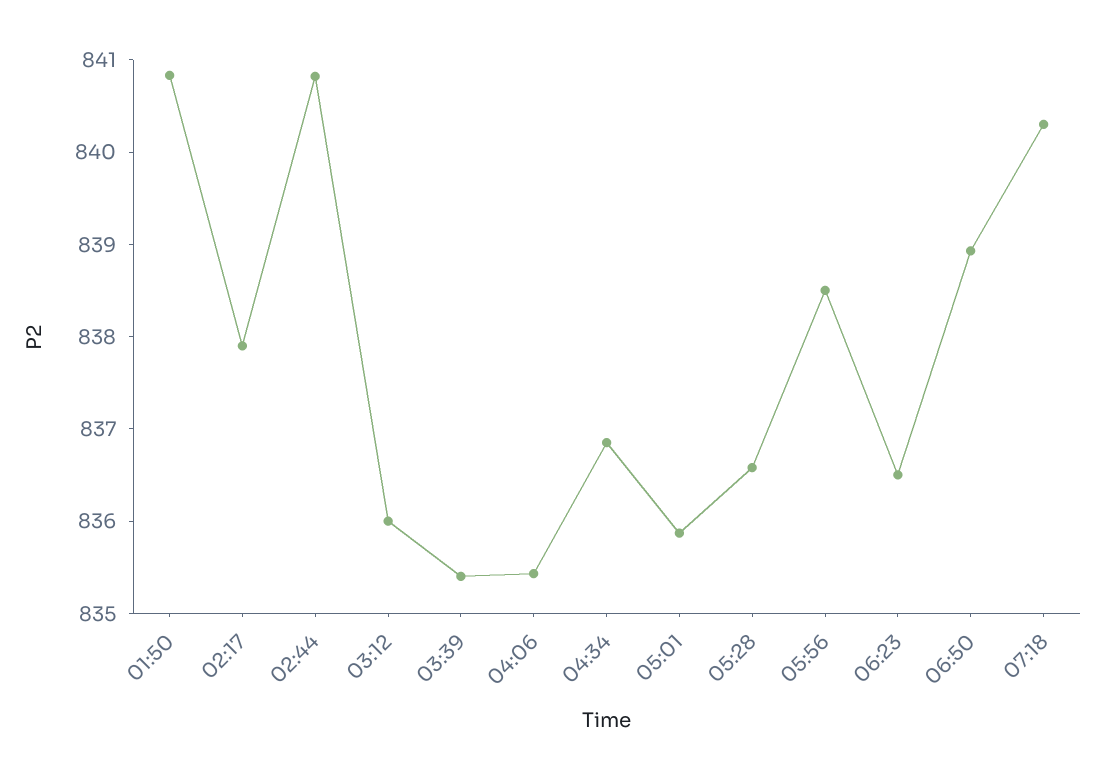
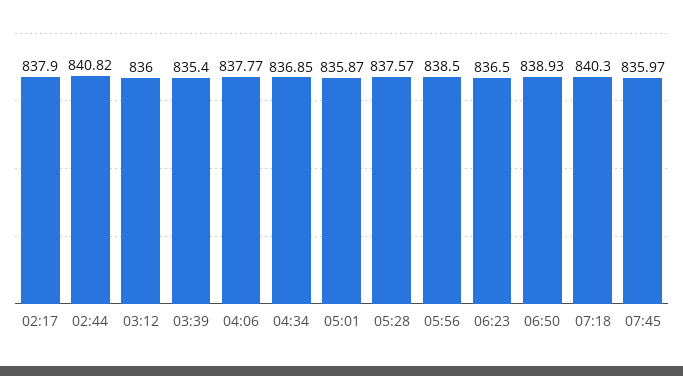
01:50: 840.8 -> none
04:06: 835.4 -> 837.77
05:28: 836.6 -> 837.57
07:45: none -> 835.97

